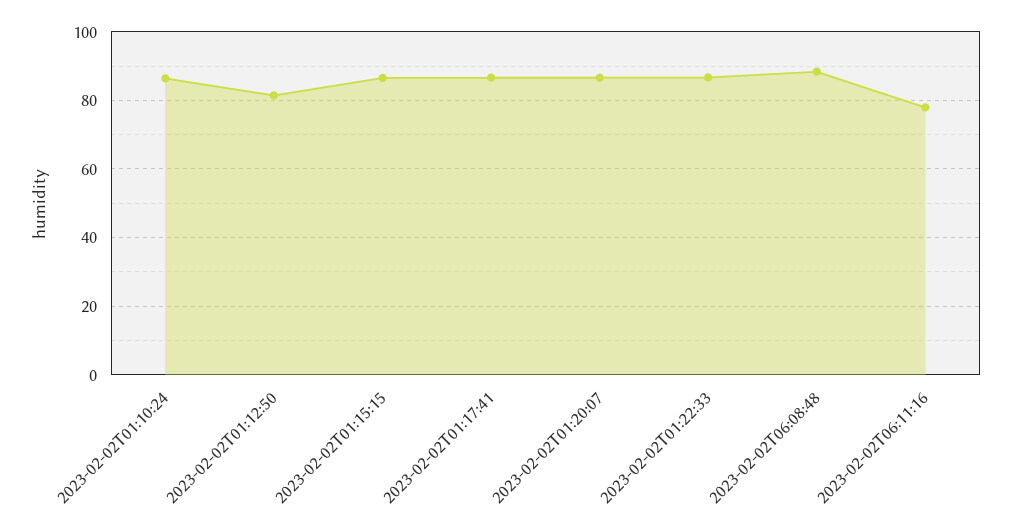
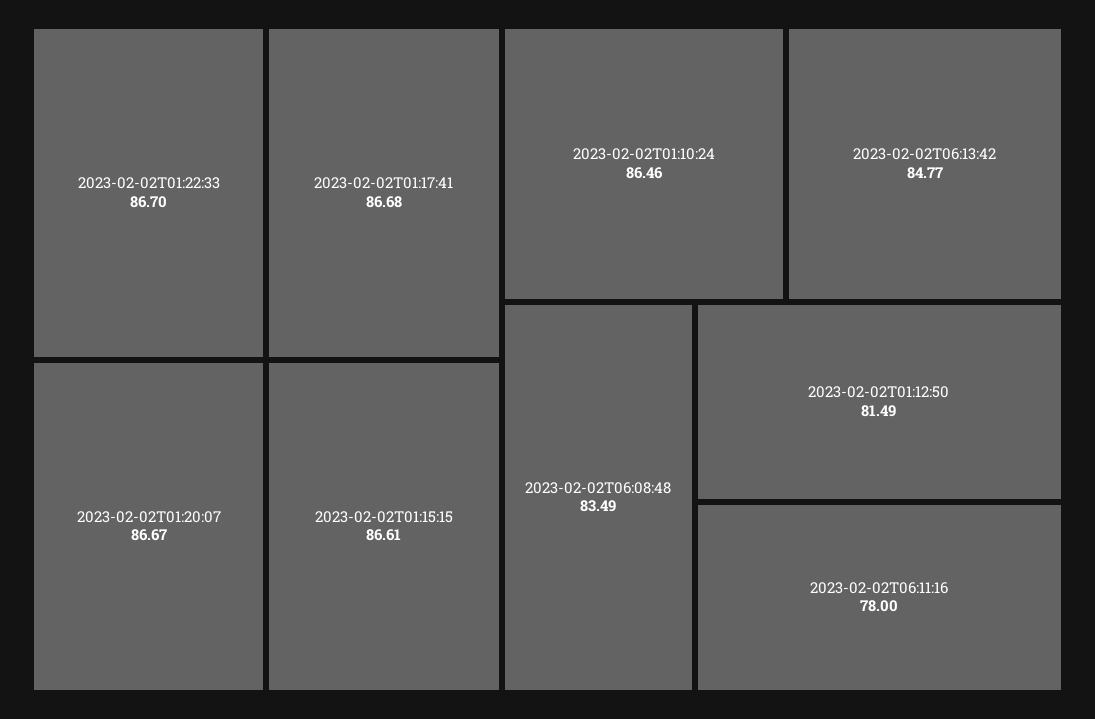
2023-02-02T06:08:48: 88 -> 83.49
2023-02-02T06:13:42: none -> 84.77

